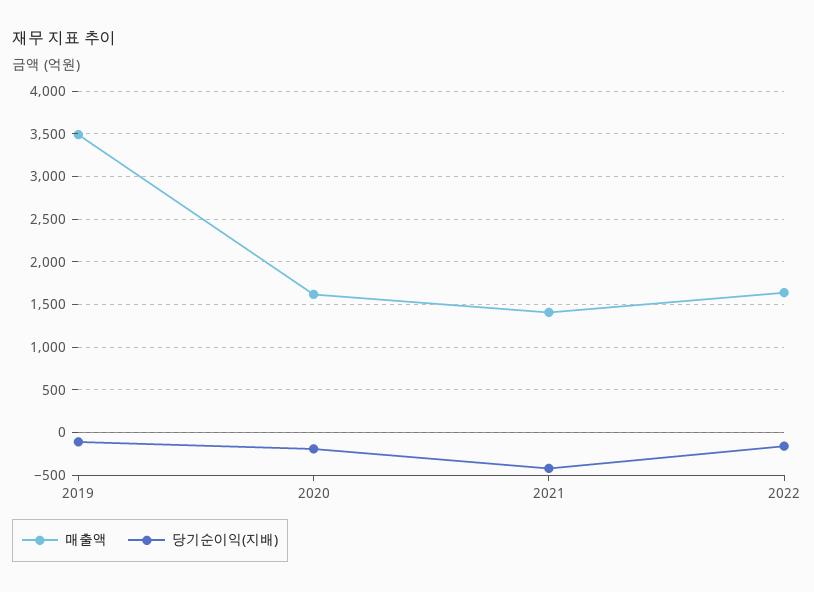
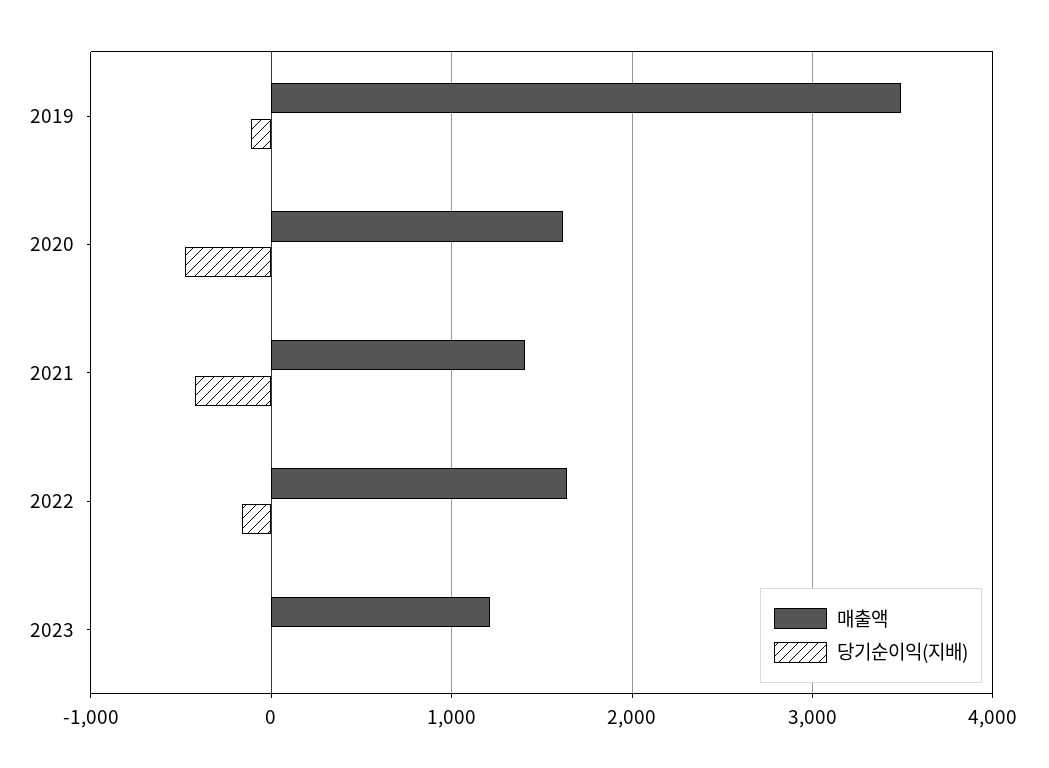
당기순이익(지배), 2020: -200 -> -500
매출액, 2023: none -> 1200
당기순이익(지배), 2023: none -> 0

